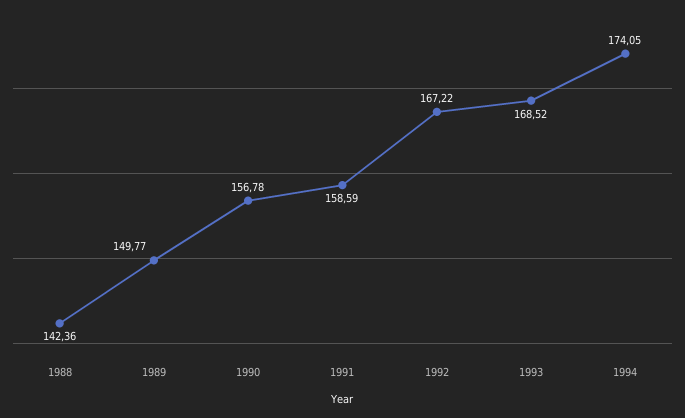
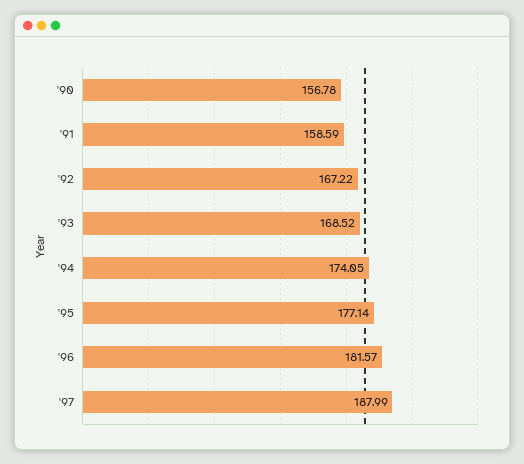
1988: 142.36 -> none
1989: 149.77 -> none
'95: none -> 177.14
'96: none -> 181.57
'97: none -> 187.99

